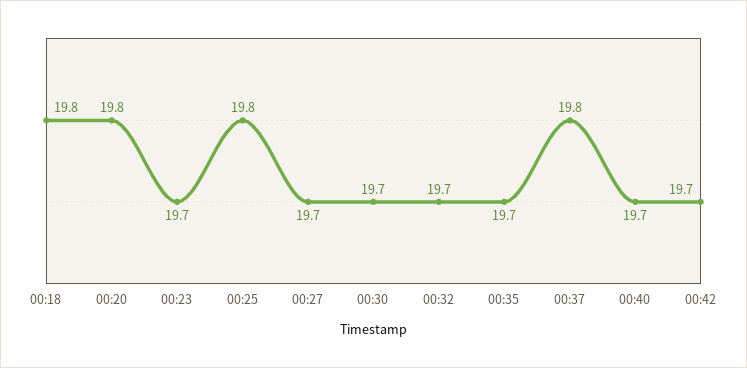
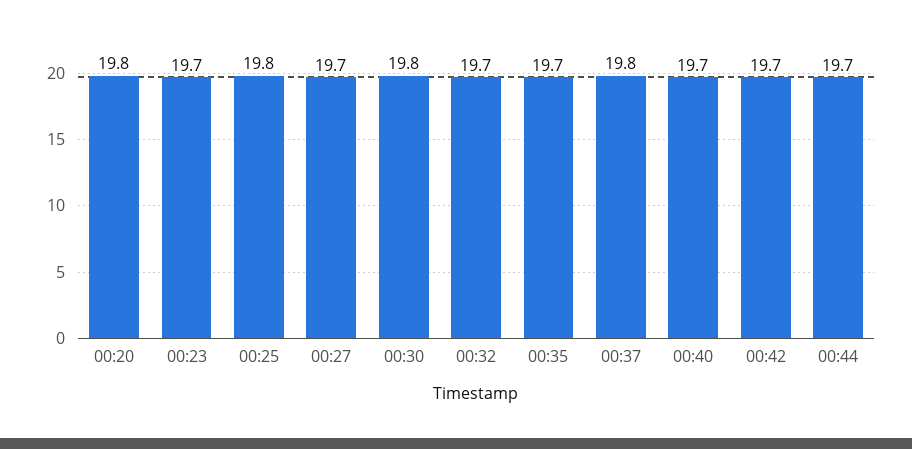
00:18: 19.8 -> none
00:30: 19.7 -> 19.8
00:44: none -> 19.7

